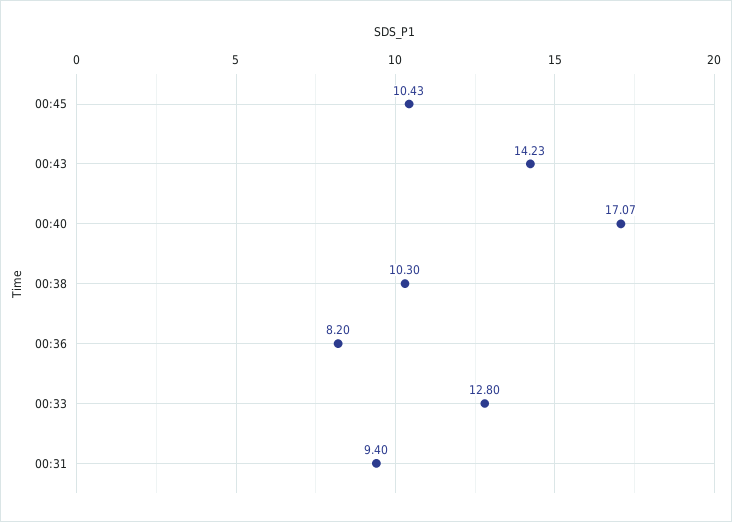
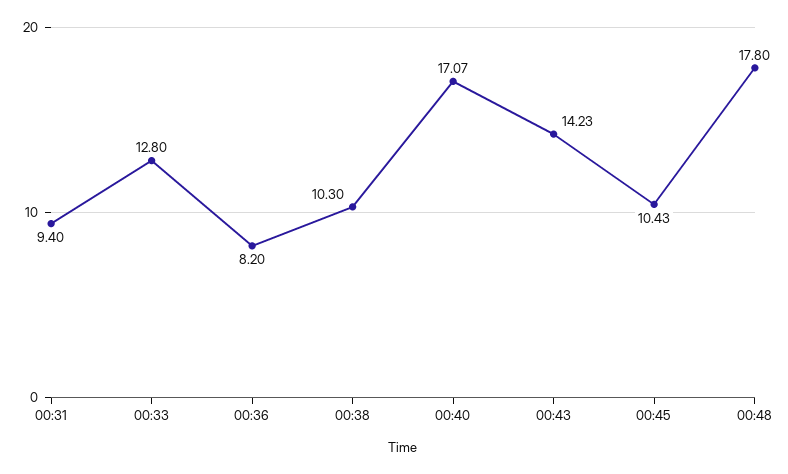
00:48: none -> 17.8

